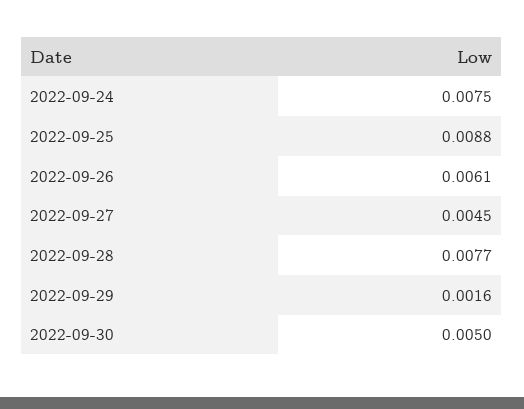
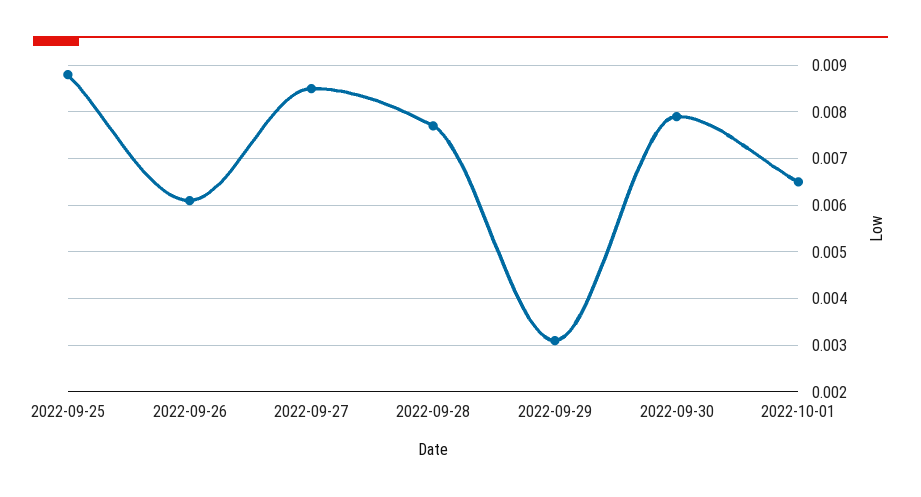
2022-09-24: 0.0075 -> none
2022-09-27: 0.0045 -> 0.0085
2022-09-29: 0.0016 -> 0.003
2022-09-30: 0.005 -> 0.008
2022-10-01: none -> 0.0065

